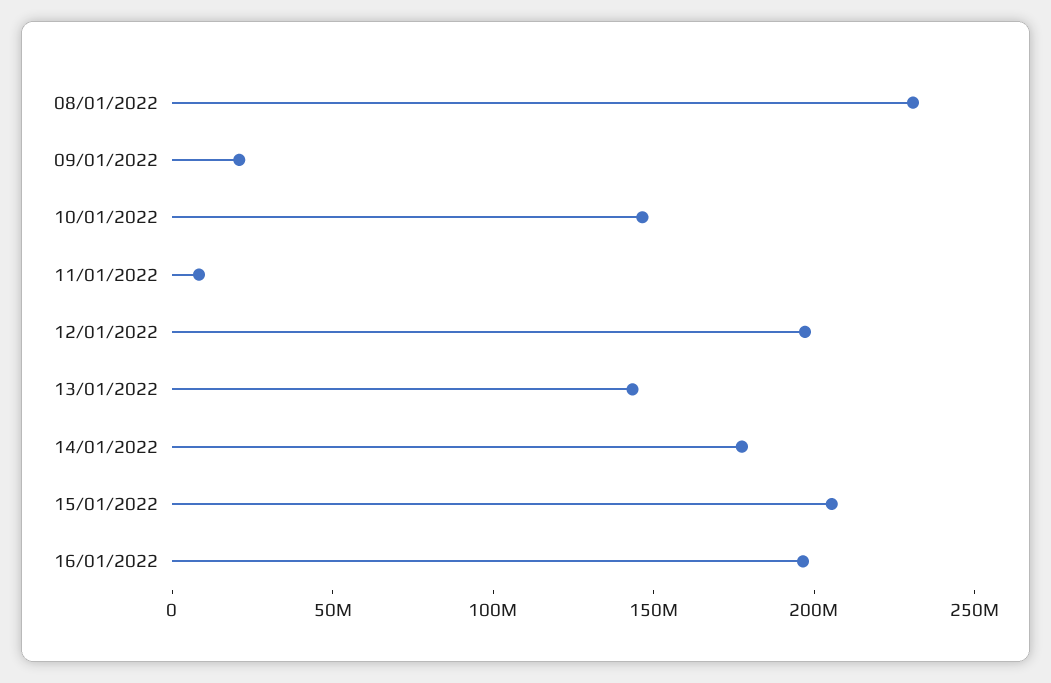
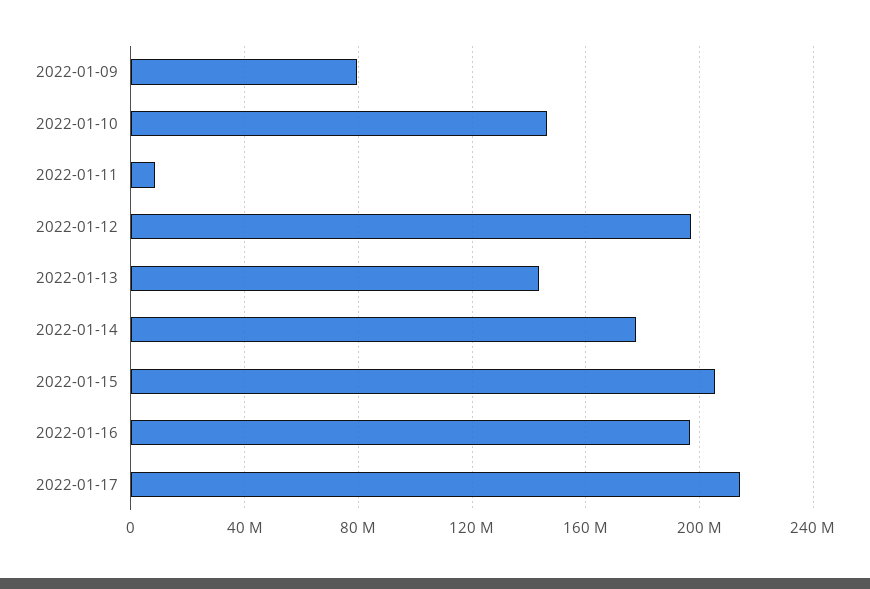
08/01/2022: 230000000 -> none
09/01/2022: 20000000 -> 80000000
2022-01-17: none -> 215000000

